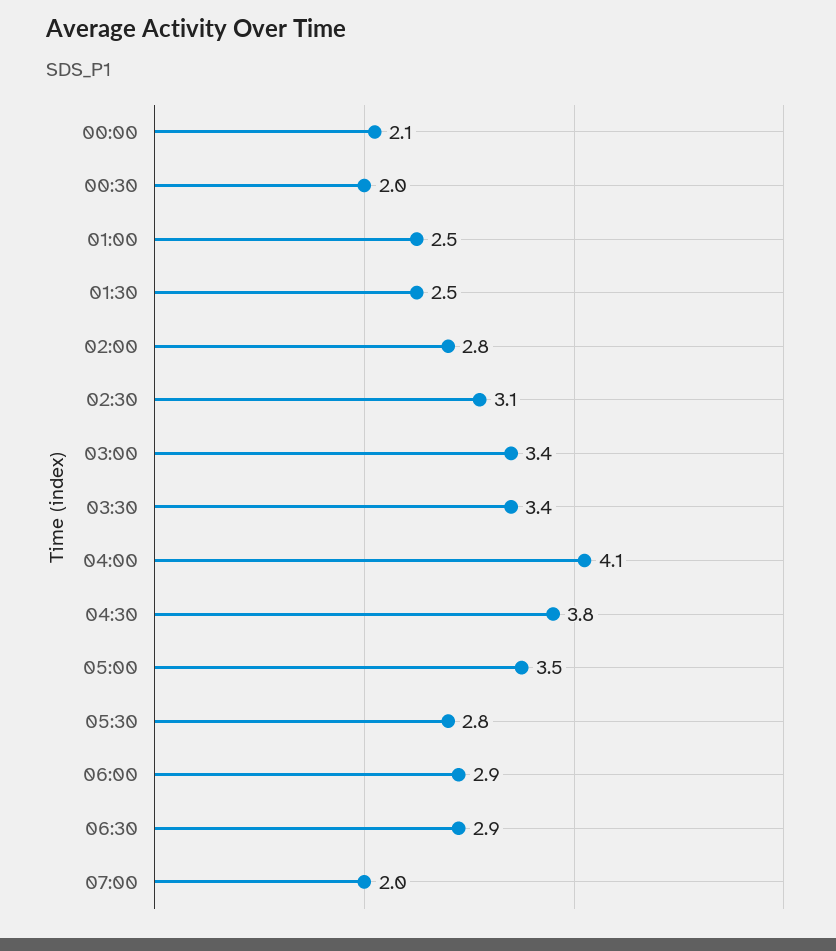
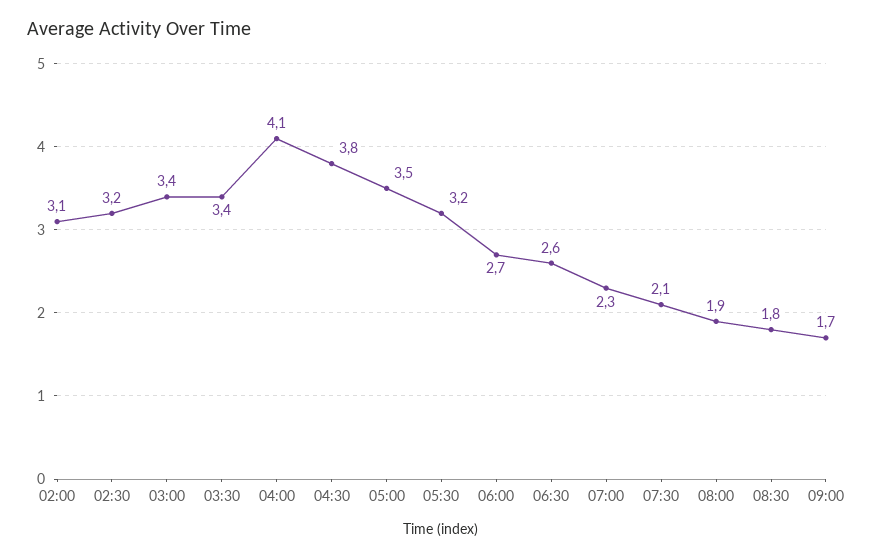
00:00: 2.1 -> none
00:30: 2 -> none
01:00: 2.5 -> none
01:30: 2.5 -> none
02:00: 2.8 -> 3.1
02:30: 3.1 -> 3.2
05:30: 2.8 -> 3.2
06:00: 2.9 -> 2.7
06:30: 2.9 -> 2.6
07:00: 2 -> 2.3
07:30: none -> 2.1
08:00: none -> 1.9
08:30: none -> 1.8
09:00: none -> 1.7

